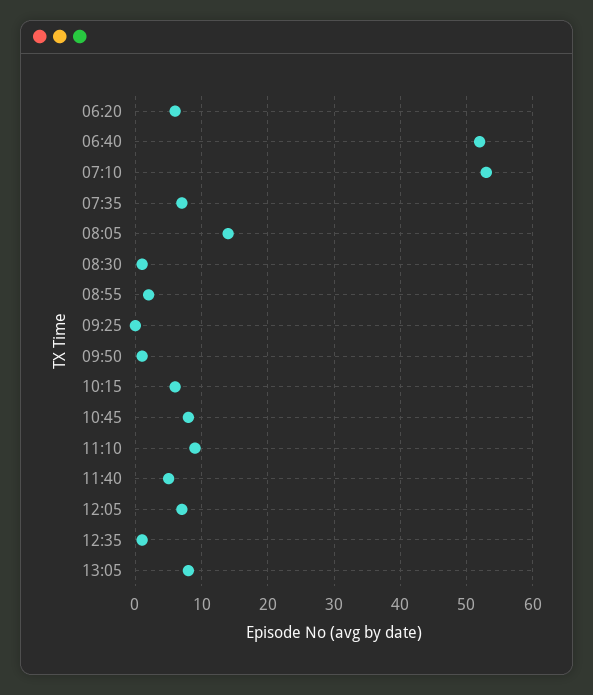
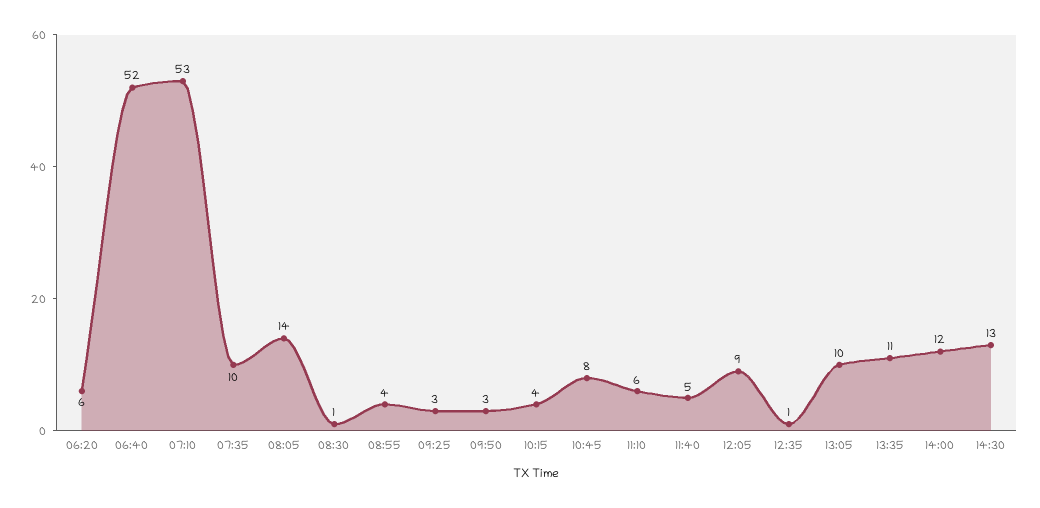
07:35: 7 -> 10
08:55: 2 -> 4
09:25: 0 -> 3
09:50: 1 -> 3
10:15: 6 -> 4
11:10: 9 -> 6
12:05: 7 -> 9
13:05: 8 -> 10
13:35: none -> 11
14:00: none -> 12
14:30: none -> 13

